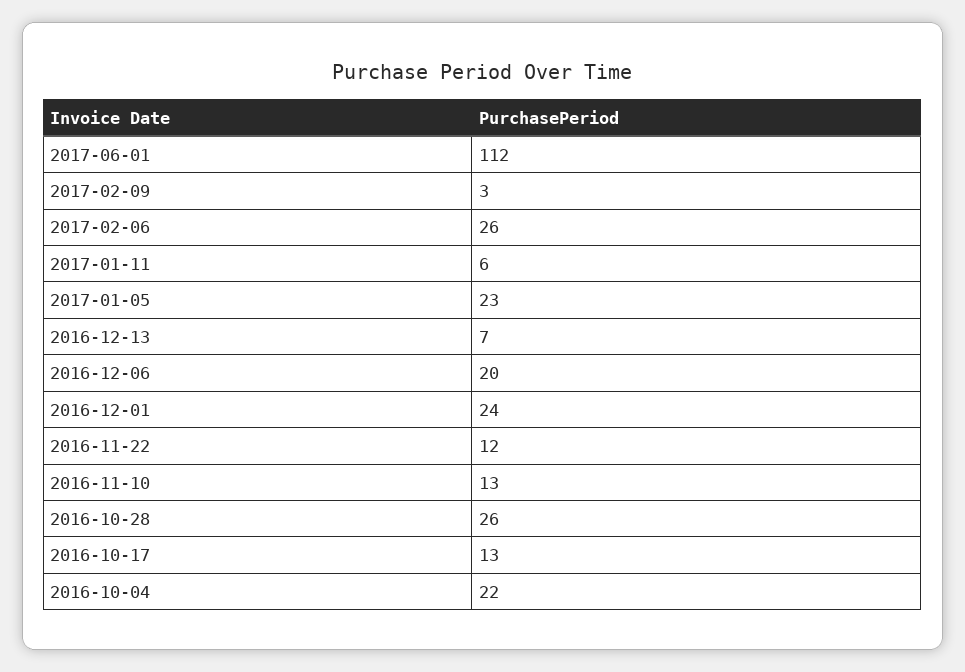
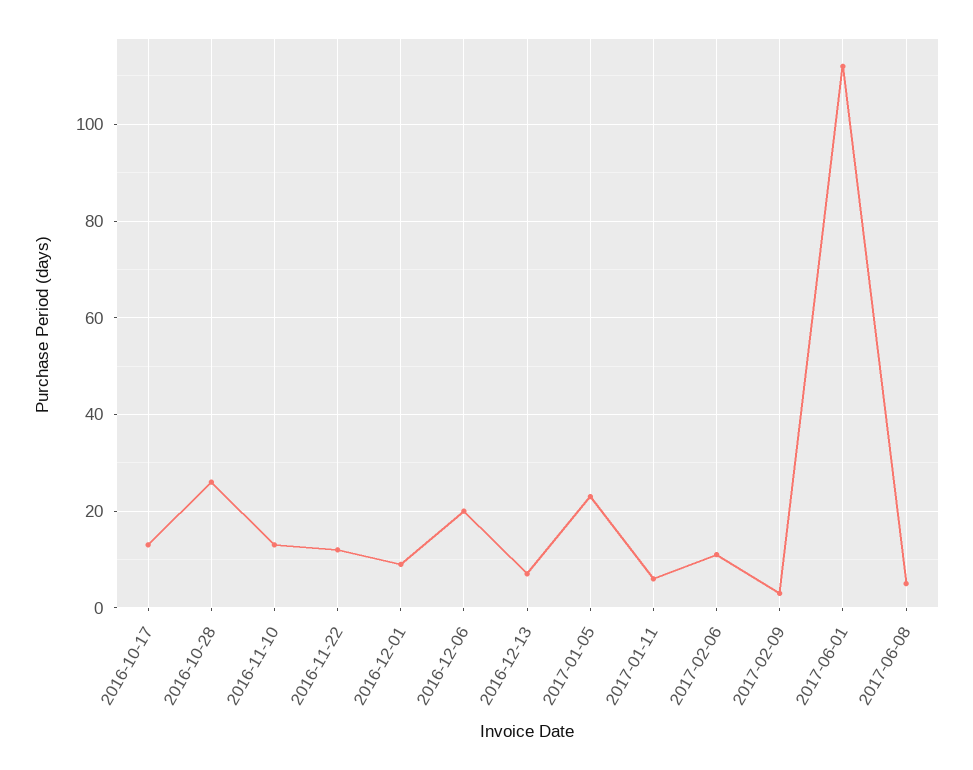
2017-02-06: 26 -> 10
2016-12-01: 24 -> 10
2016-10-04: 22 -> none
2017-06-08: none -> 5

